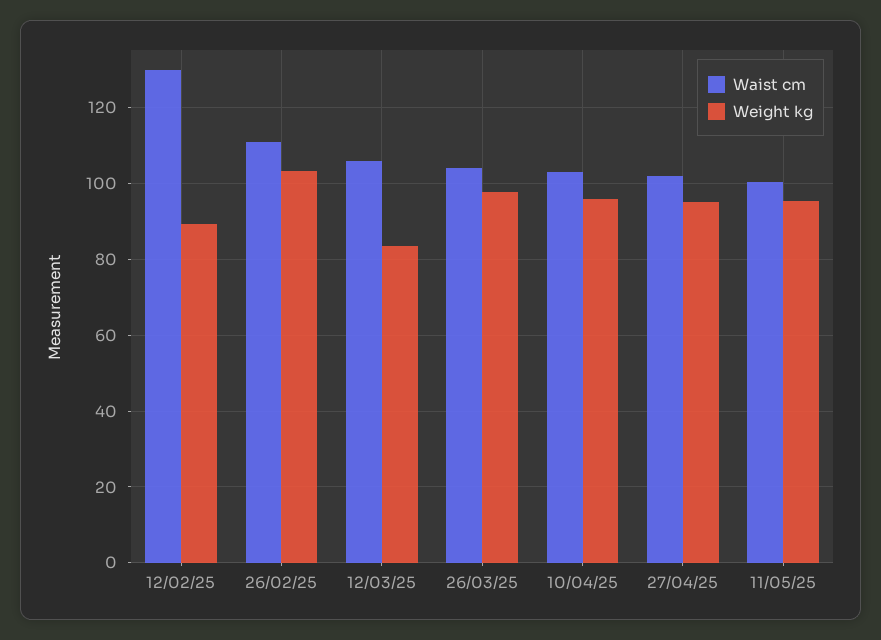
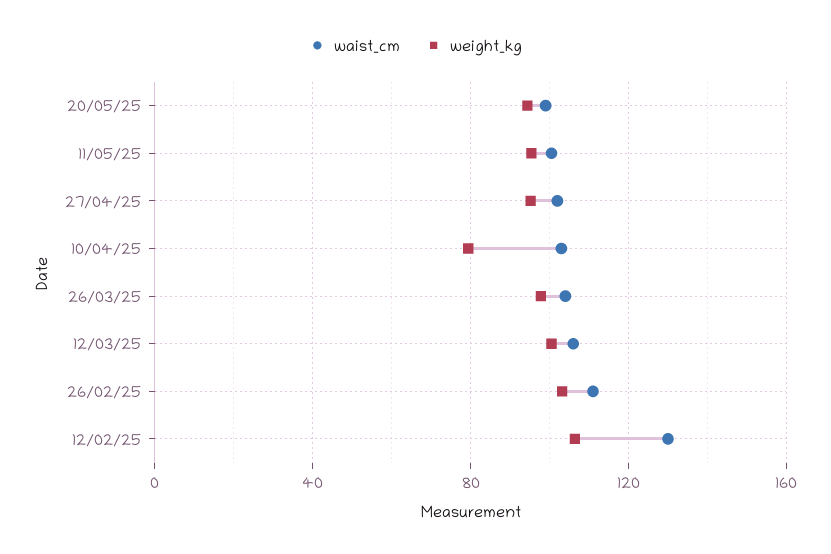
Weight kg, 12/02/25: 90 -> 105
Weight kg, 12/03/25: 84 -> 100
Weight kg, 10/04/25: 96 -> 80
Waist cm, 20/05/25: none -> 100
Weight kg, 20/05/25: none -> 95

